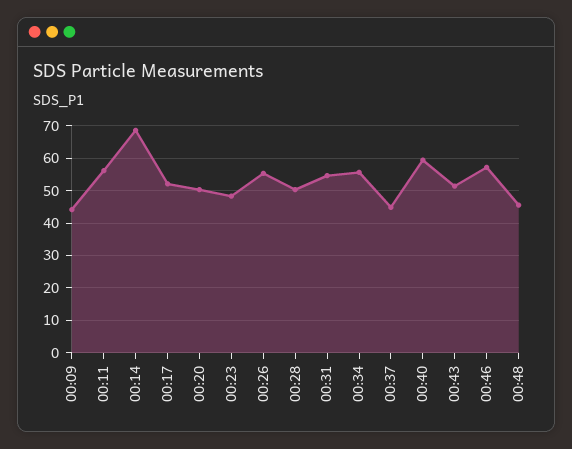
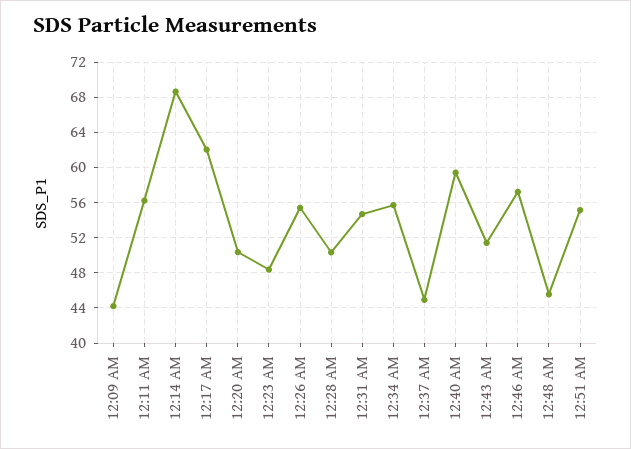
00:17: 52 -> 62
12:51 AM: none -> 55

